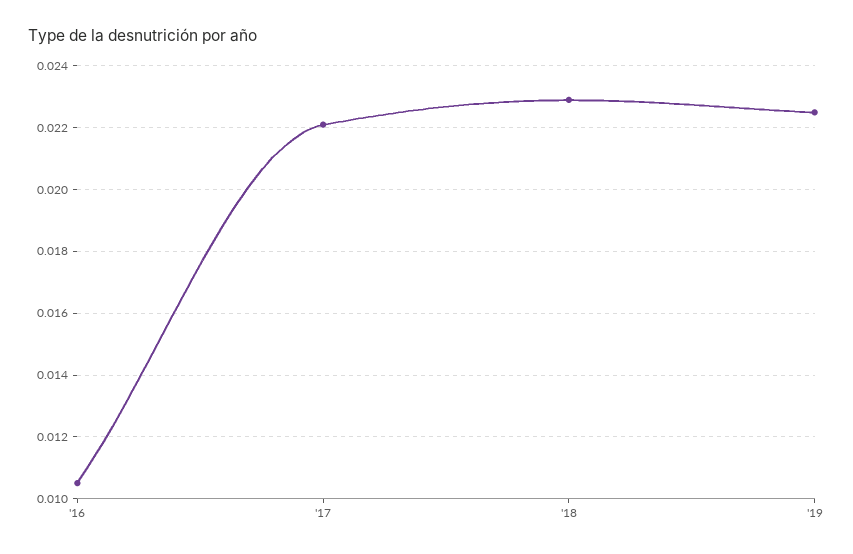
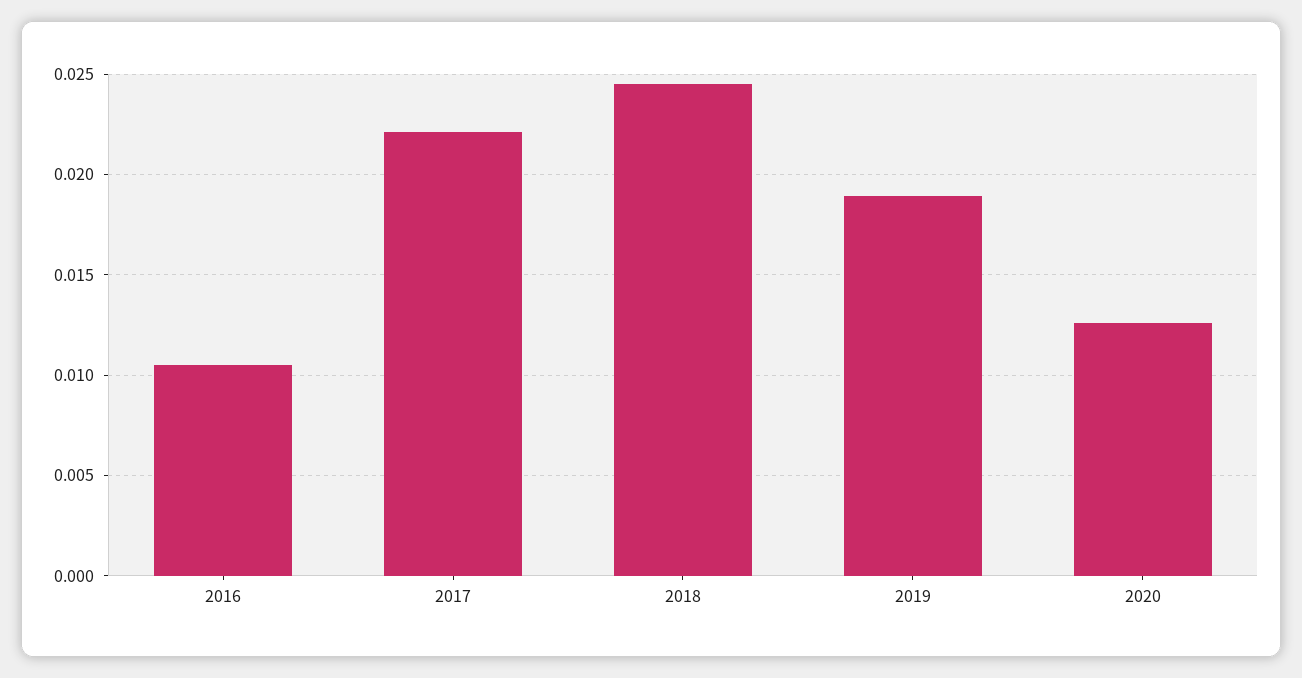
'18: 0.023 -> 0.0245
'19: 0.0225 -> 0.019
2020: none -> 0.0125

